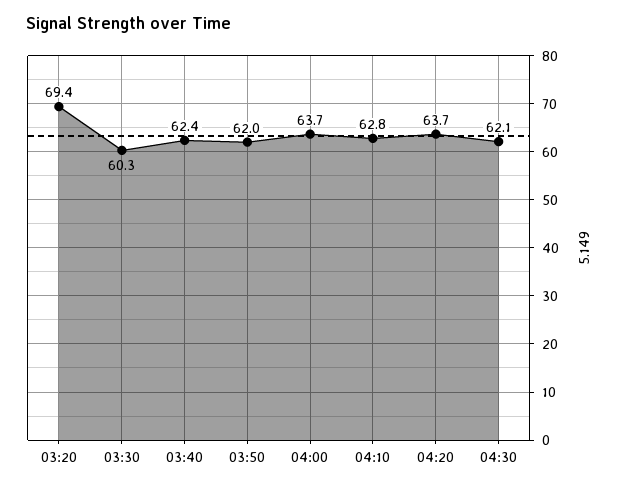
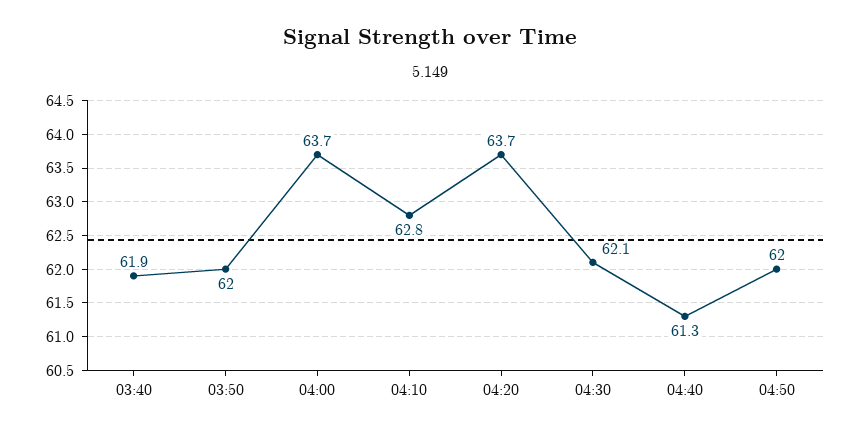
03:20: 69.4 -> none
03:30: 60.3 -> none
03:40: 62.4 -> 61.9
04:40: none -> 61.3
04:50: none -> 62

